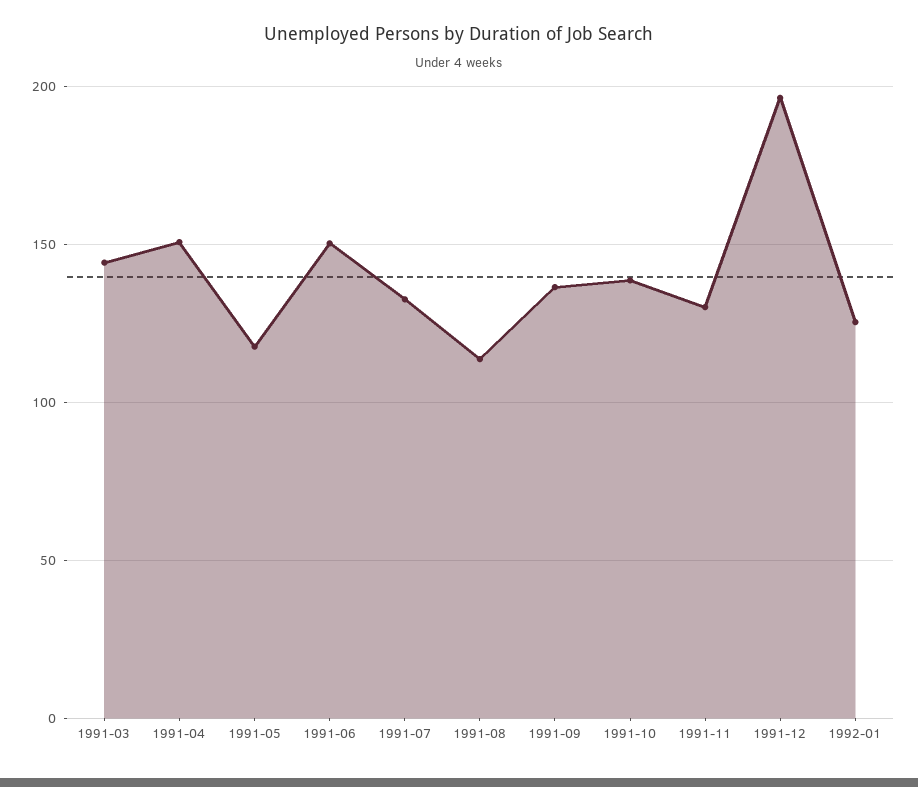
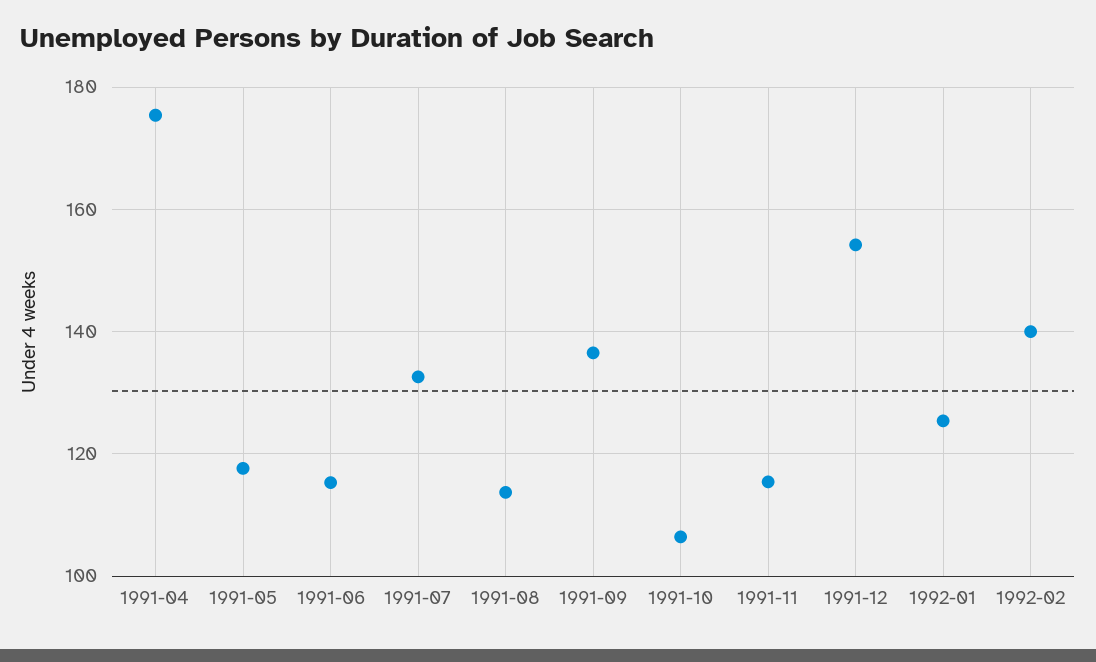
1991-03: 145 -> none
1991-04: 150 -> 176
1991-06: 150 -> 116
1991-10: 140 -> 106
1991-11: 130 -> 116
1991-12: 195 -> 154
1992-02: none -> 140

